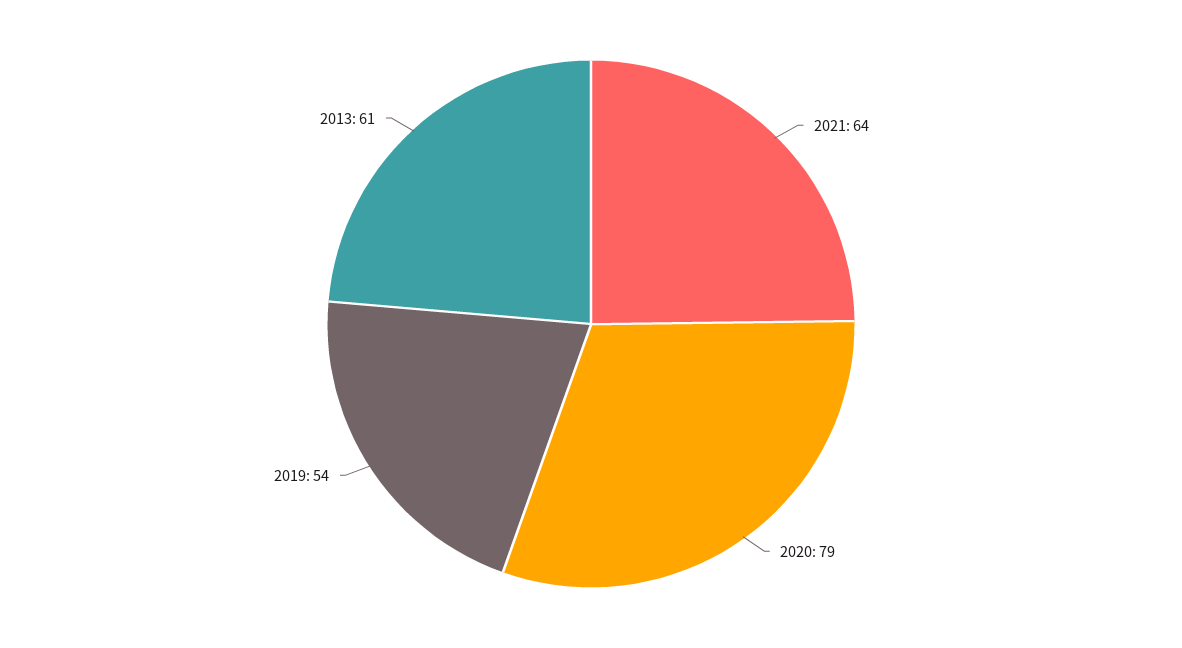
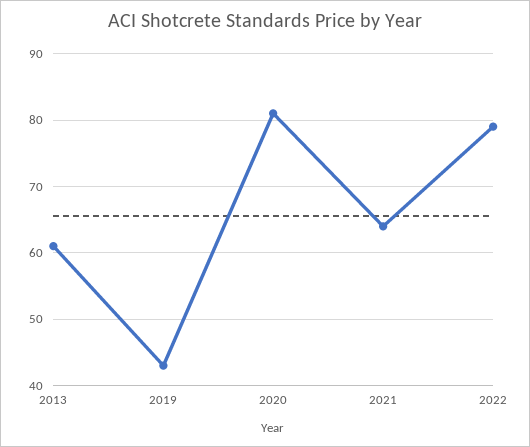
2020: 79 -> 81
2019: 54 -> 43
2022: none -> 79

